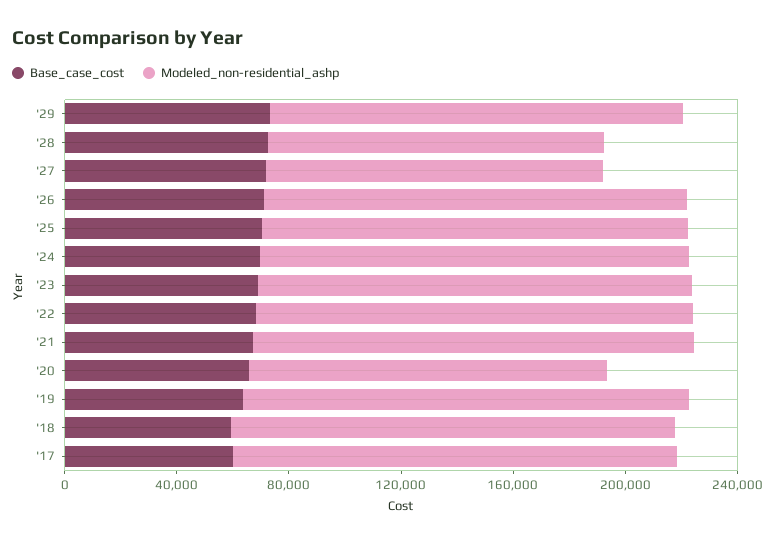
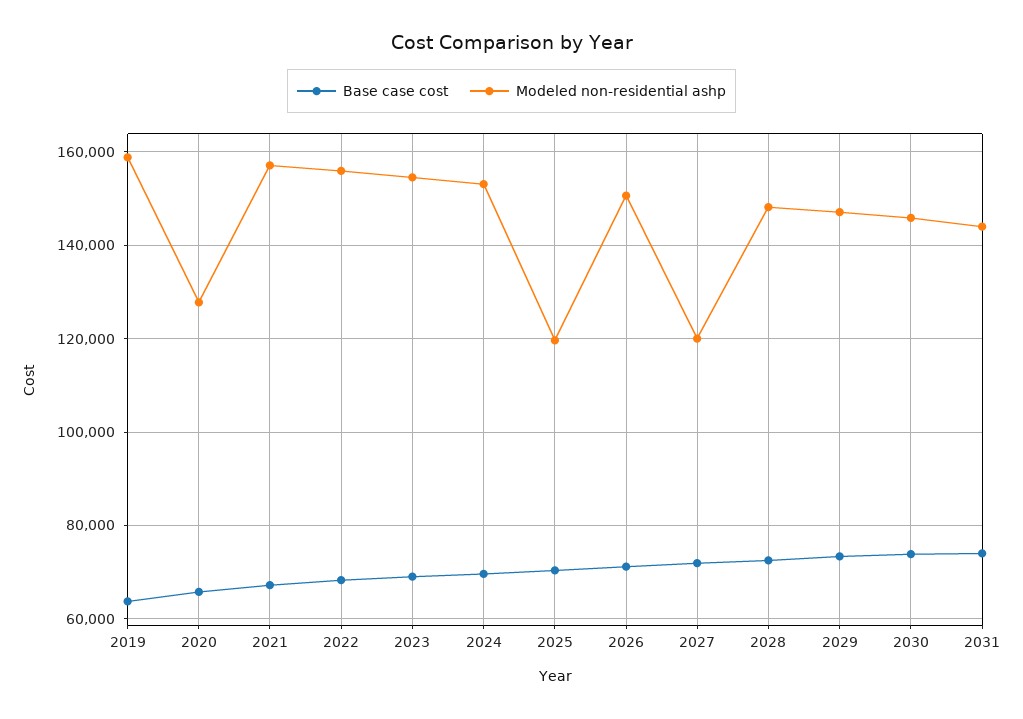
Modeled_non-residential_ashp, '28: 120000 -> 148000
Modeled_non-residential_ashp, '25: 150000 -> 120000
Base_case_cost, '18: 60000 -> none
Modeled_non-residential_ashp, '18: 160000 -> none
Base_case_cost, '17: 60000 -> none
Modeled_non-residential_ashp, '17: 160000 -> none
Base_case_cost, 2030: none -> 74000
Modeled_non-residential_ashp, 2030: none -> 146000
Base_case_cost, 2031: none -> 74000
Modeled_non-residential_ashp, 2031: none -> 144000

